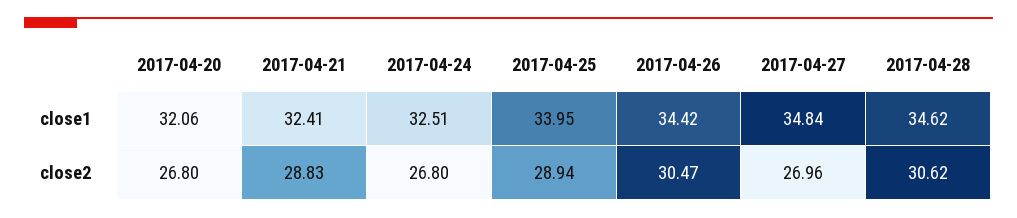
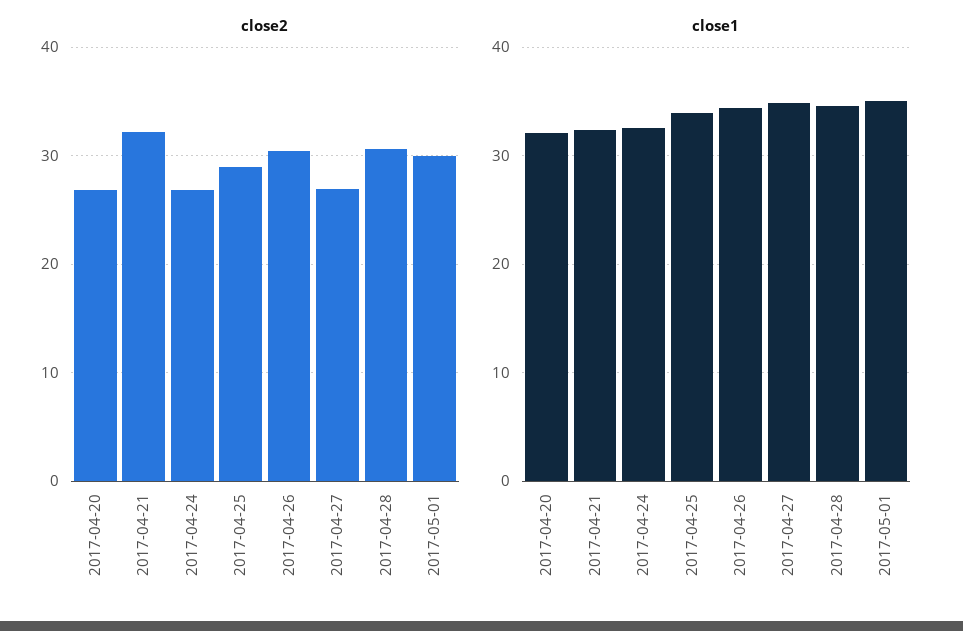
close2, 2017-04-21: 28.83 -> 32
close2, 2017-05-01: none -> 30
close1, 2017-05-01: none -> 35

